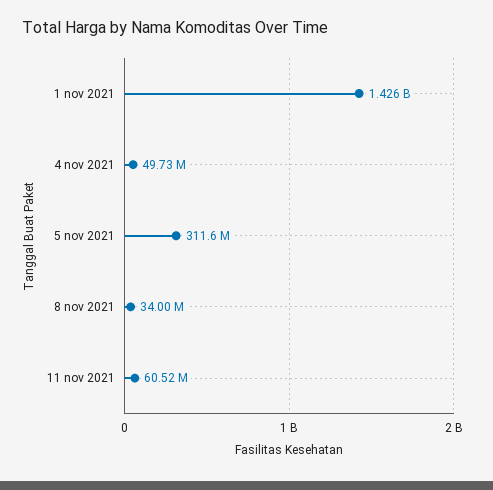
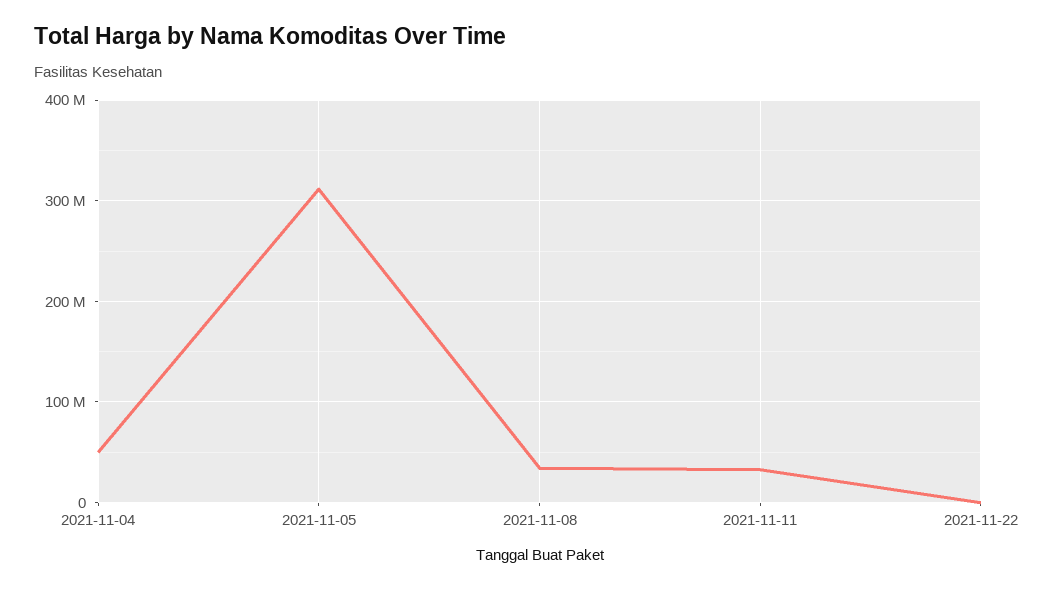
1 nov 2021: 1426000000 -> none
11 nov 2021: 60520000 -> 30000000
2021-11-22: none -> 0

